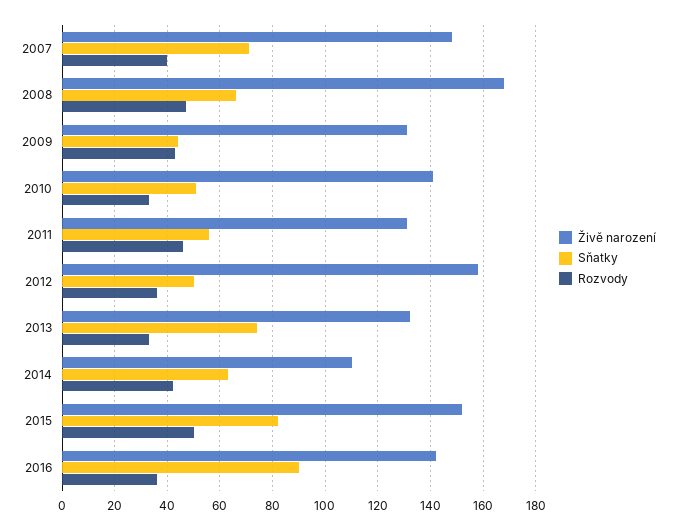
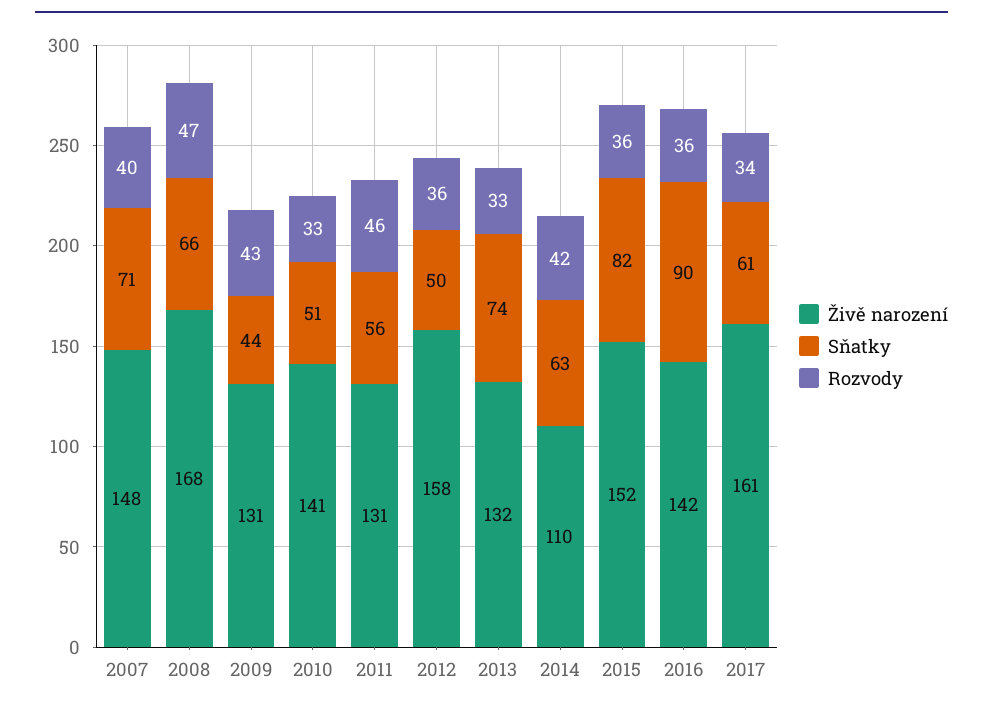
Rozvody, 2015: 50 -> 36
Živě narození, 2017: none -> 161
Sňatky, 2017: none -> 61
Rozvody, 2017: none -> 34

